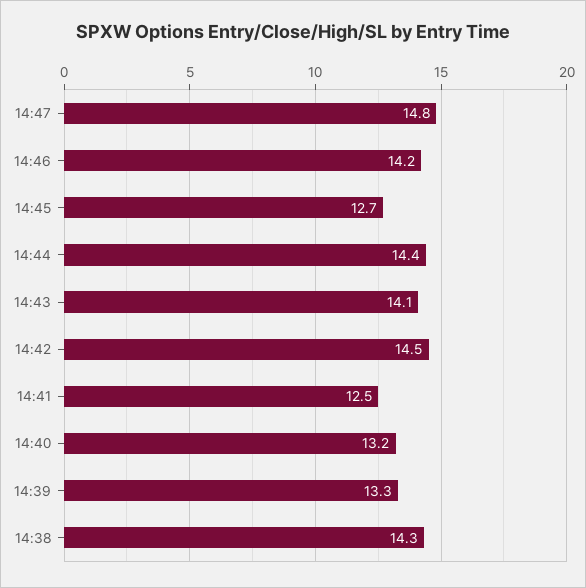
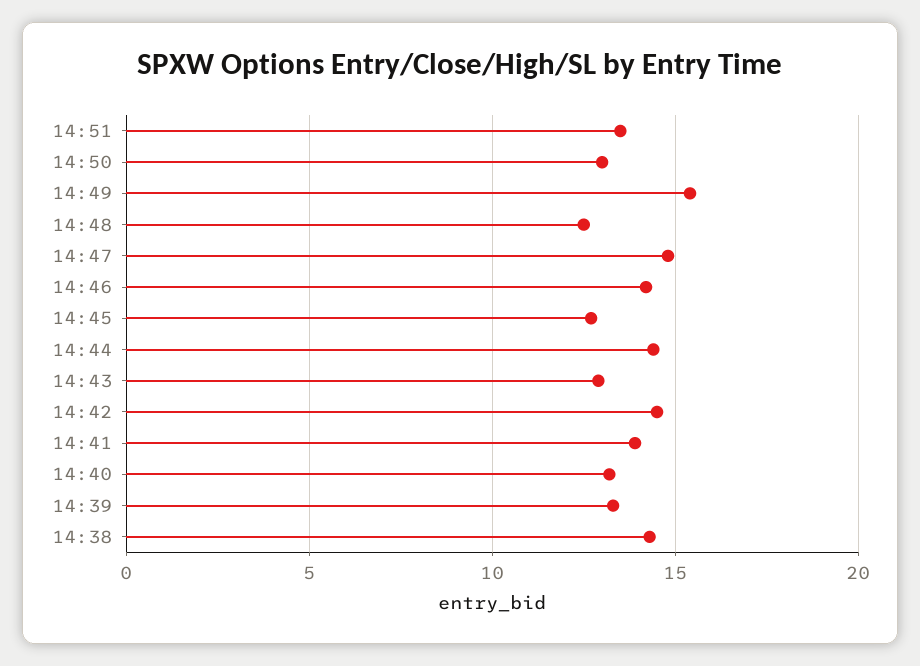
14:43: 14.1 -> 13
14:41: 12.5 -> 14
14:51: none -> 13.5
14:50: none -> 13
14:49: none -> 15.5
14:48: none -> 12.5

